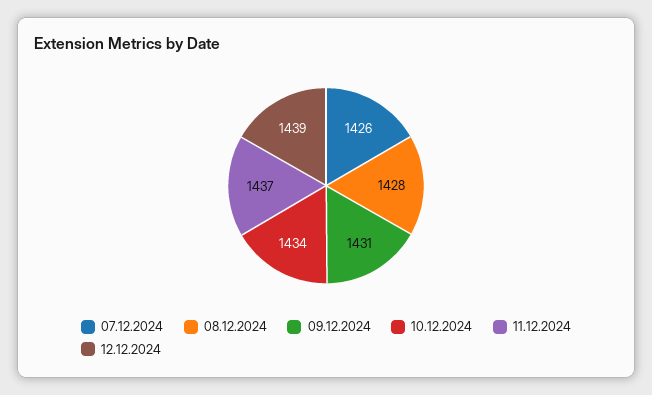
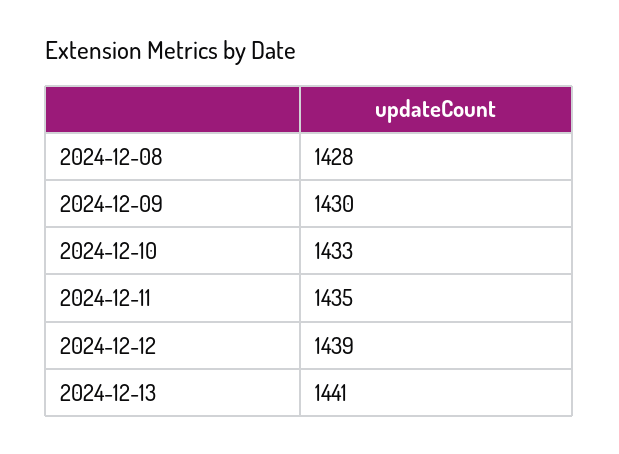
07.12.2024: 1426 -> none
09.12.2024: 1431 -> 1430
10.12.2024: 1434 -> 1433
11.12.2024: 1437 -> 1435
2024-12-13: none -> 1441

